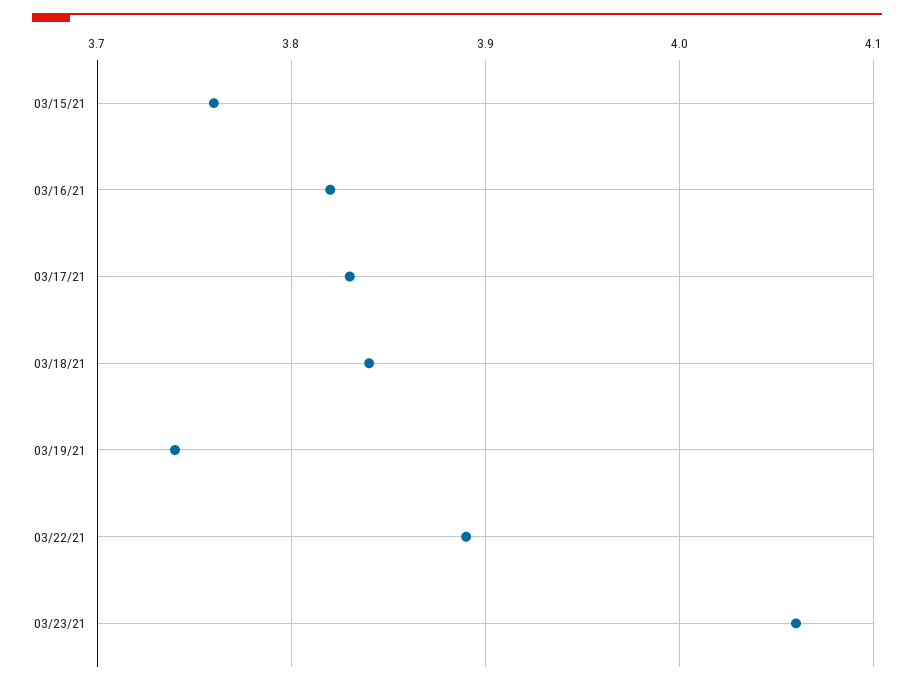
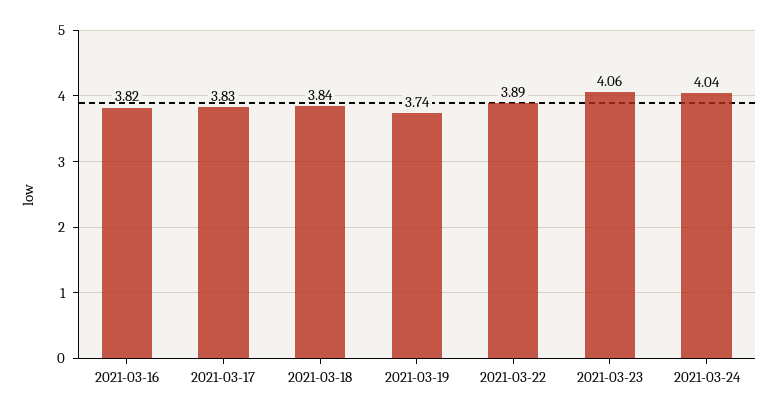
03/15/21: 3.76 -> none
2021-03-24: none -> 4.04

